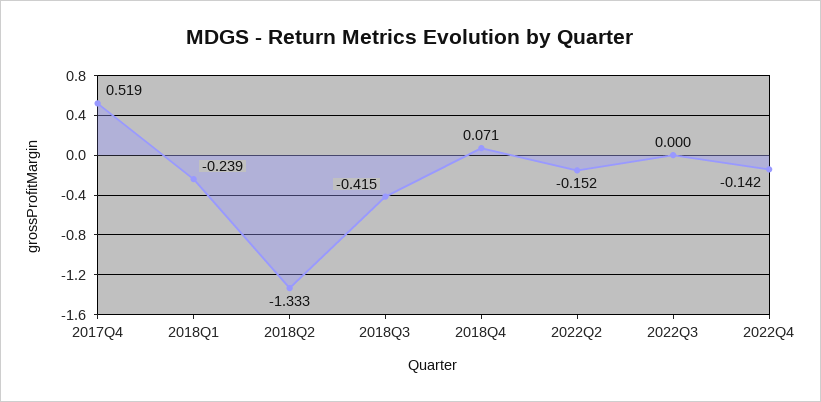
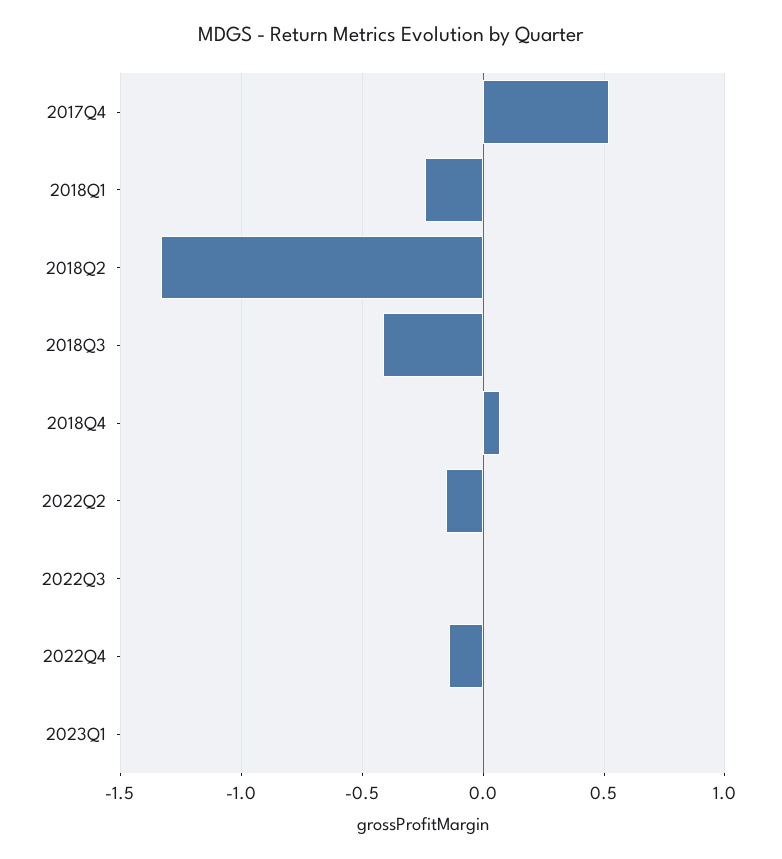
2023Q1: none -> 0

